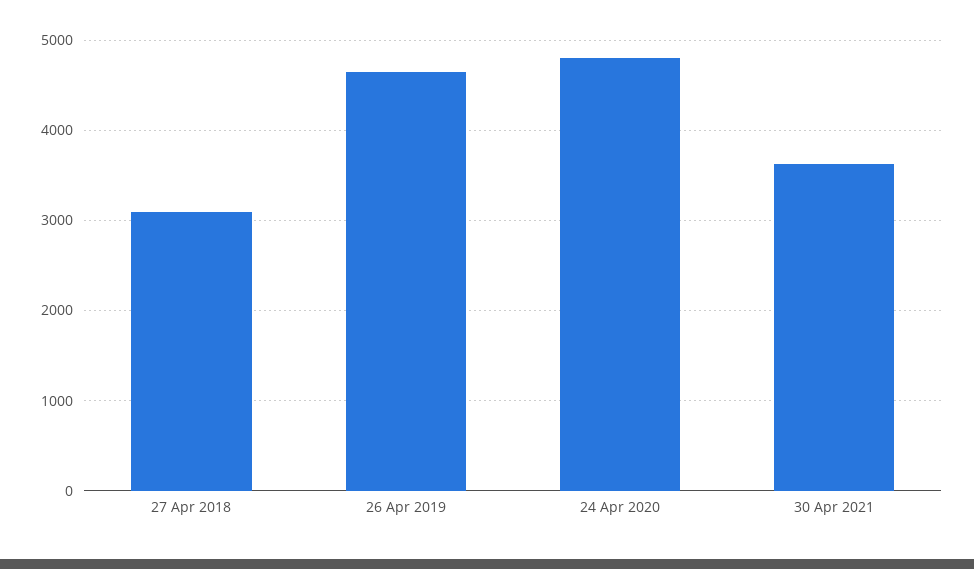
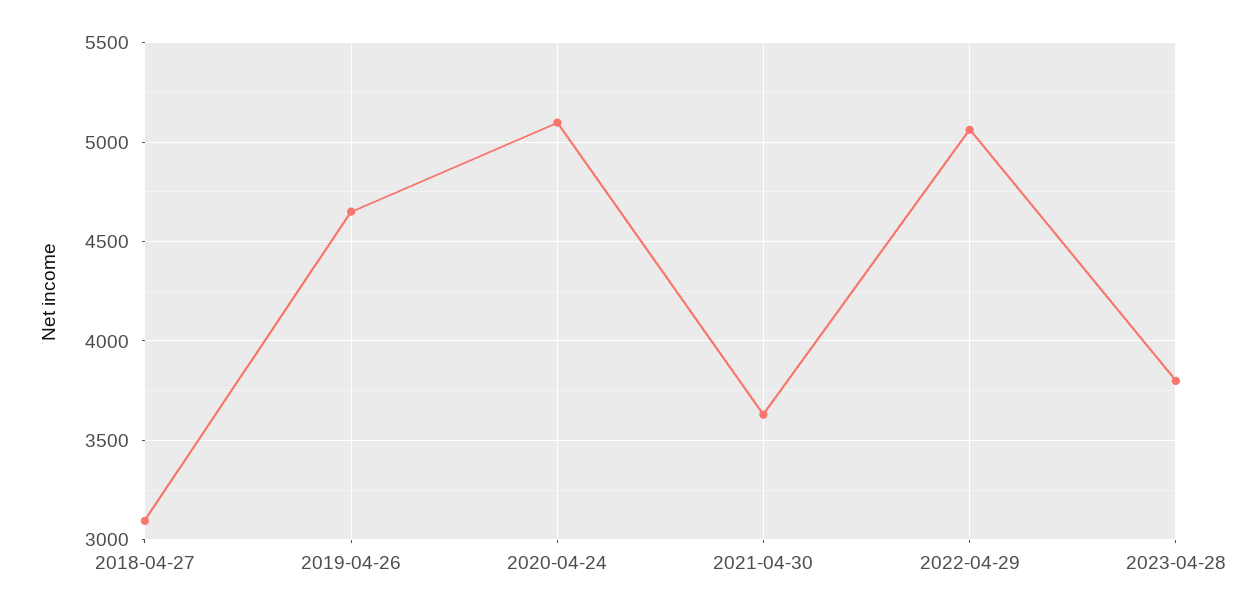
24 Apr 2020: 4800 -> 5100
2022-04-29: none -> 5050
2023-04-28: none -> 3800

